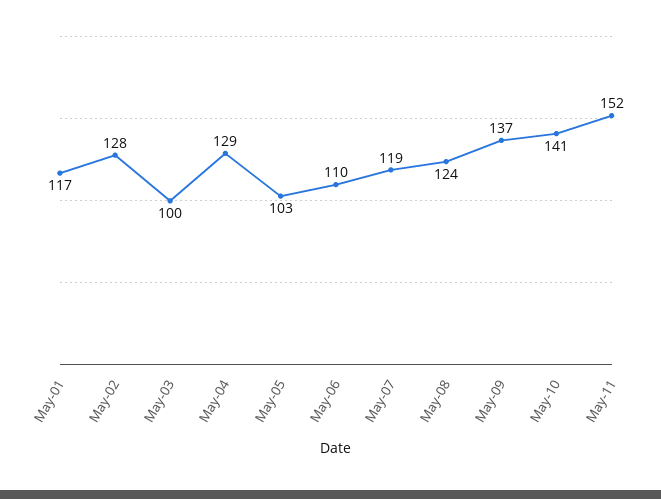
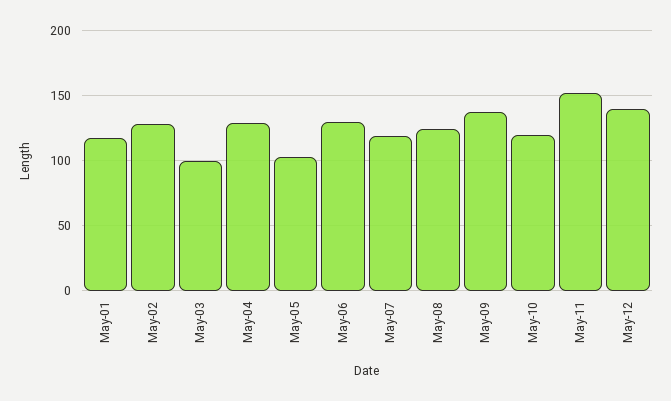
May-06: 110 -> 130
May-10: 141 -> 120
May-12: none -> 140

